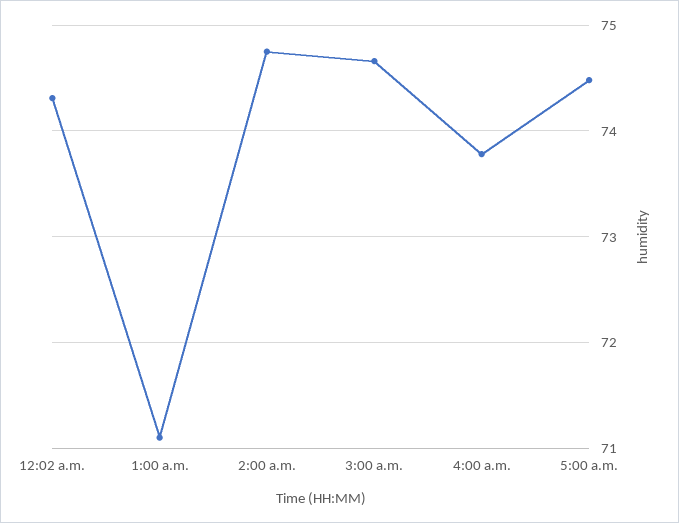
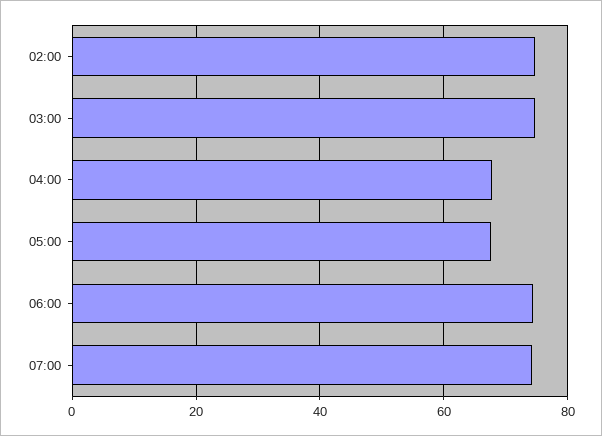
12:02 a.m.: 74.3 -> none
1:00 a.m.: 71.1 -> none
4:00 a.m.: 73.8 -> 68
5:00 a.m.: 74.5 -> 68
06:00: none -> 74
07:00: none -> 74

